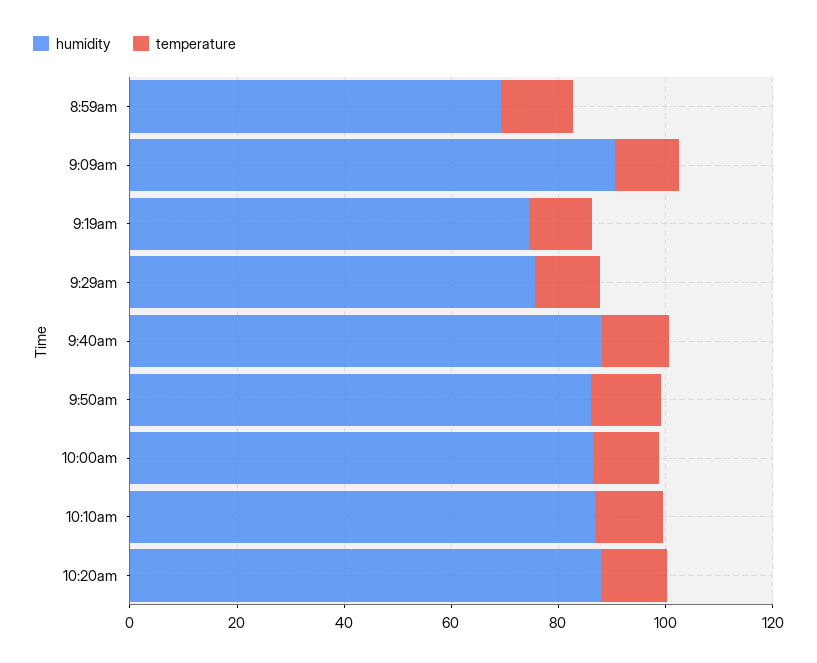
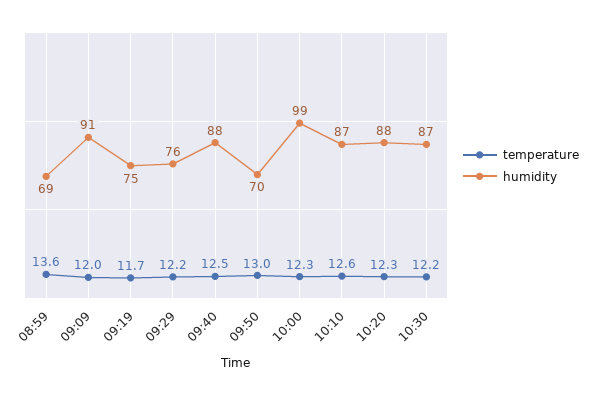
humidity, 9:50am: 85 -> 70
humidity, 10:00am: 85 -> 99
temperature, 10:30: none -> 12.2
humidity, 10:30: none -> 87

